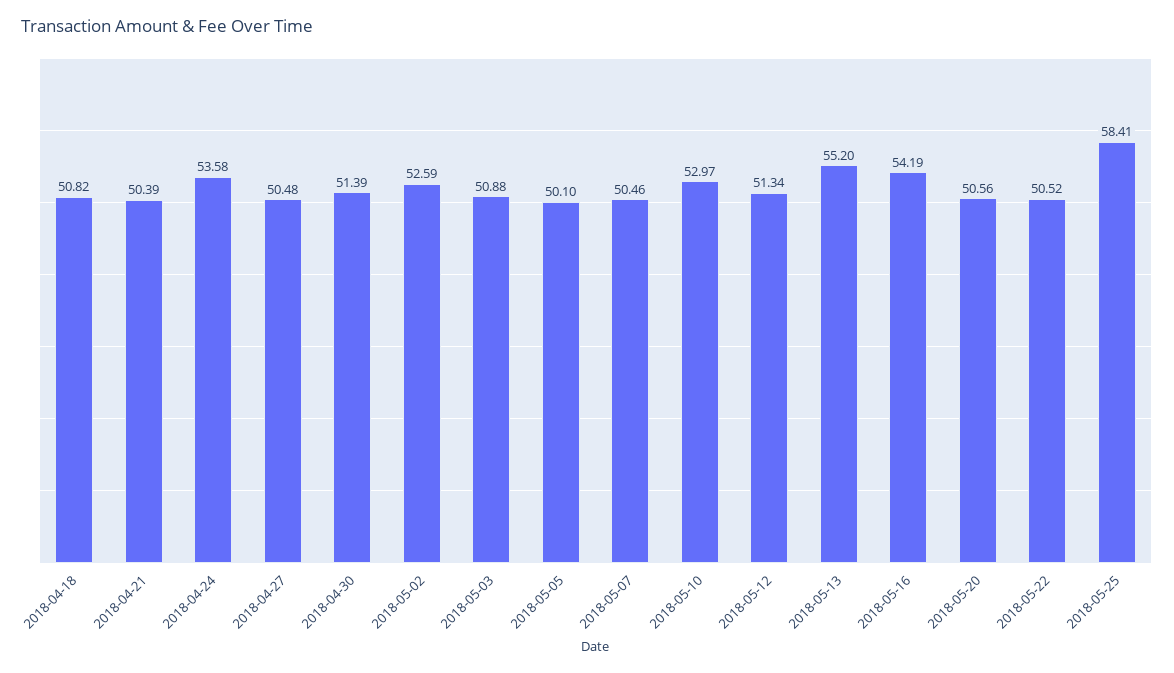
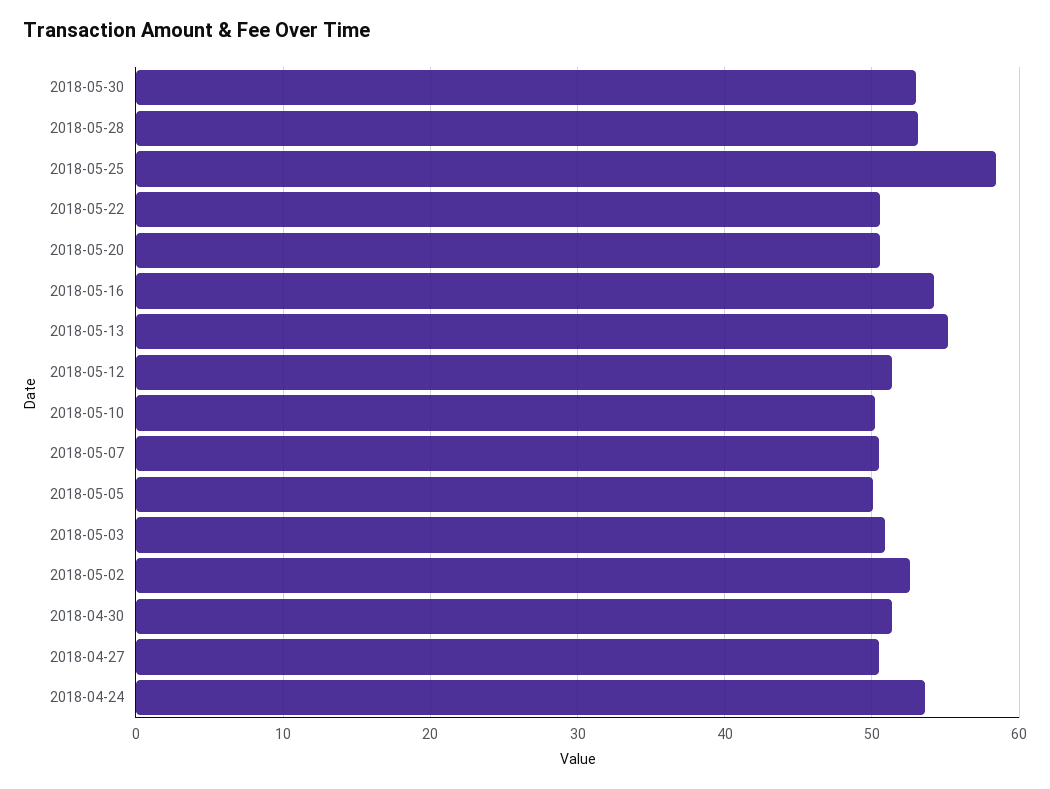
2018-04-18: 50.82 -> none
2018-04-21: 50.39 -> none
2018-05-10: 52.97 -> 50
2018-05-30: none -> 53
2018-05-28: none -> 53

